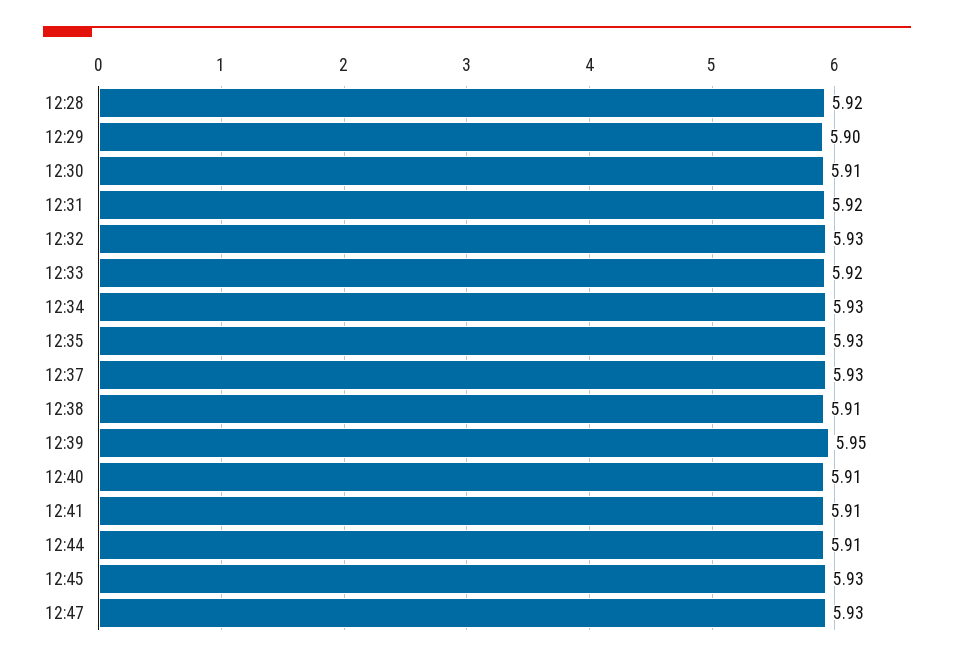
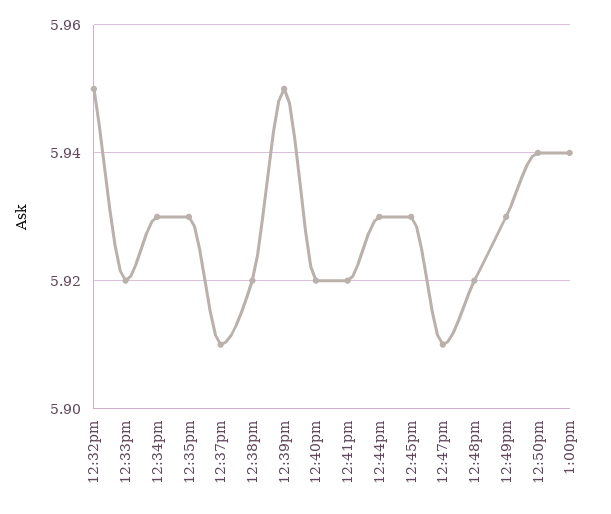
12:28: 5.92 -> none
12:29: 5.9 -> none
12:30: 5.91 -> none
12:31: 5.92 -> none
12:32: 5.93 -> 5.95
12:37: 5.93 -> 5.91
12:38: 5.91 -> 5.92
12:40: 5.91 -> 5.92
12:41: 5.91 -> 5.92
12:44: 5.91 -> 5.93
12:47: 5.93 -> 5.91
12:48pm: none -> 5.92
12:49pm: none -> 5.93
12:50pm: none -> 5.94
1:00pm: none -> 5.94

